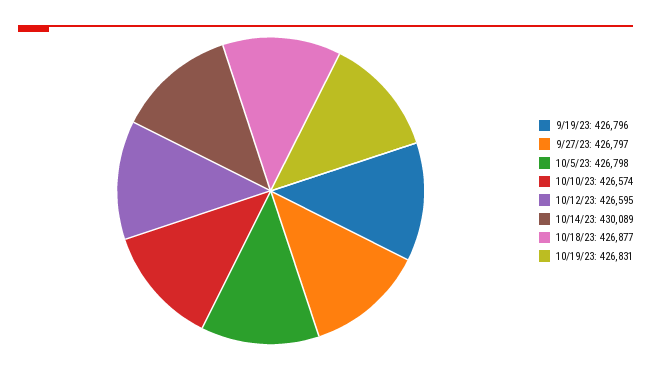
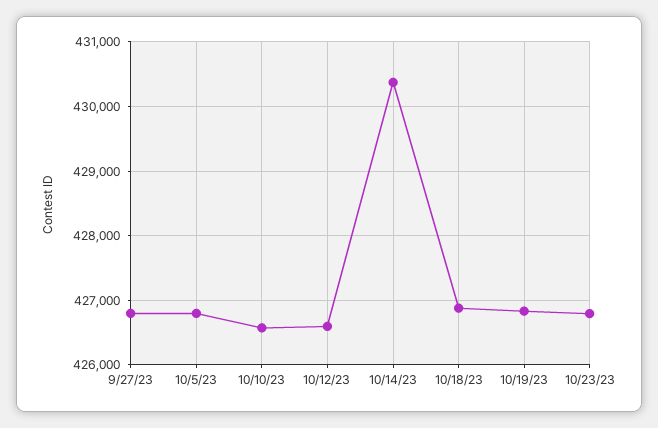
9/19/23: 426796 -> none
10/14/23: 430089 -> 430400
10/23/23: none -> 426800

